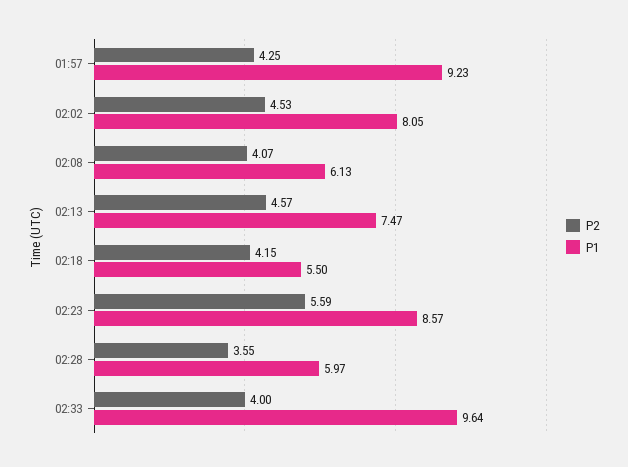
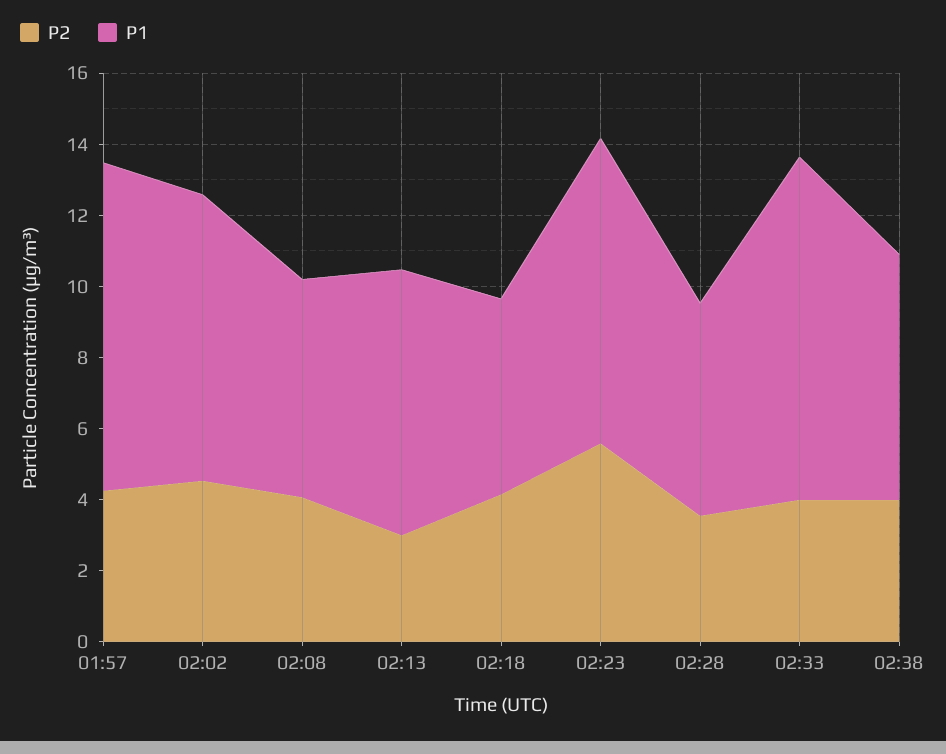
P2, 02:13: 4.57 -> 3
P2, 02:38: none -> 4
P1, 02:38: none -> 7

